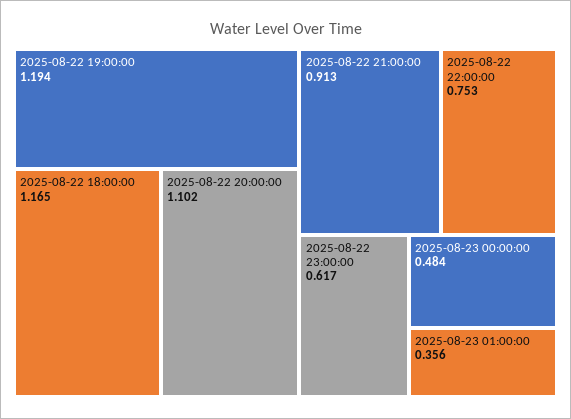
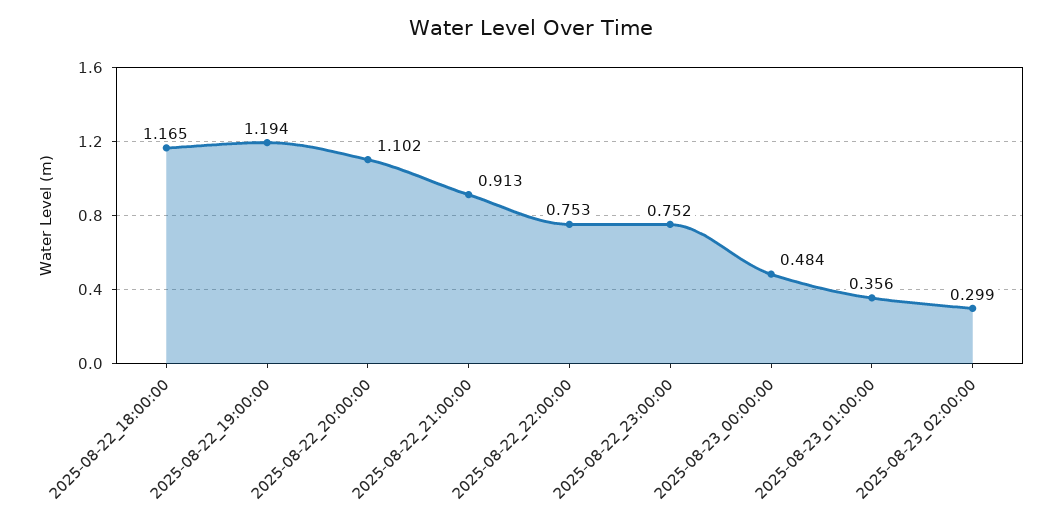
2025-08-22 23:00:00: 0.617 -> 0.752
2025-08-23_02:00:00: none -> 0.299

